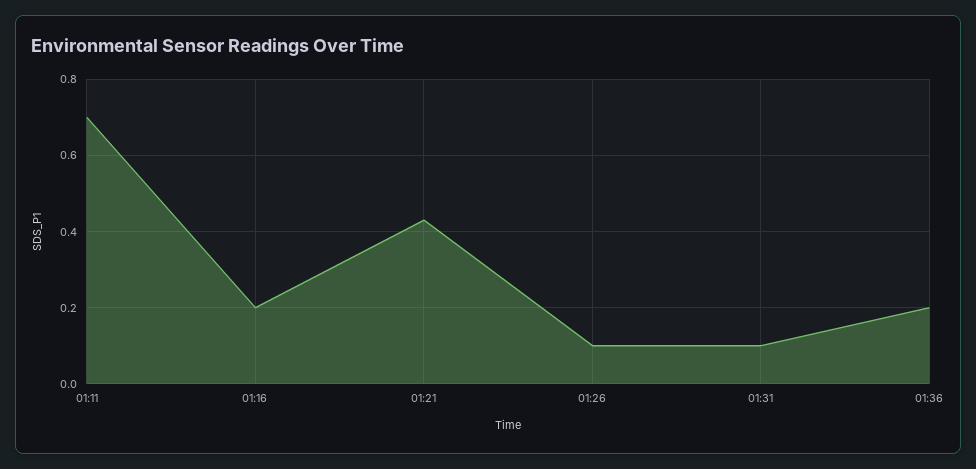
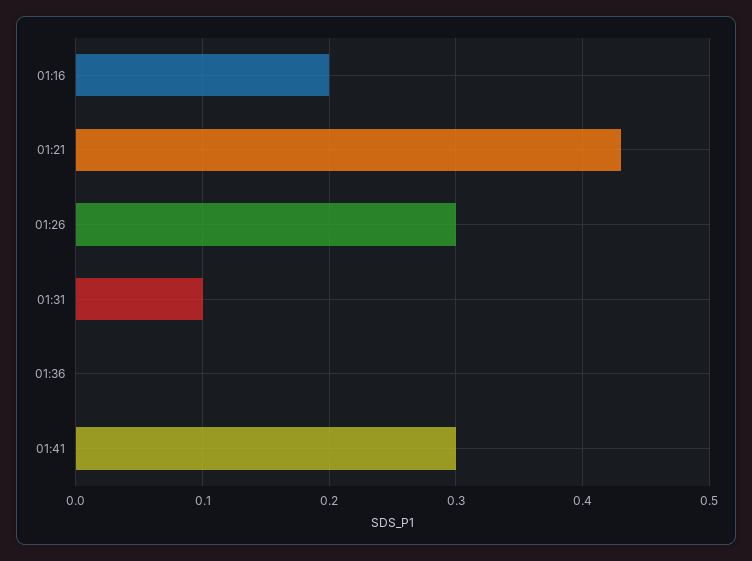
01:11: 0.7 -> none
01:26: 0.1 -> 0.3
01:36: 0.2 -> 0
01:41: none -> 0.3

